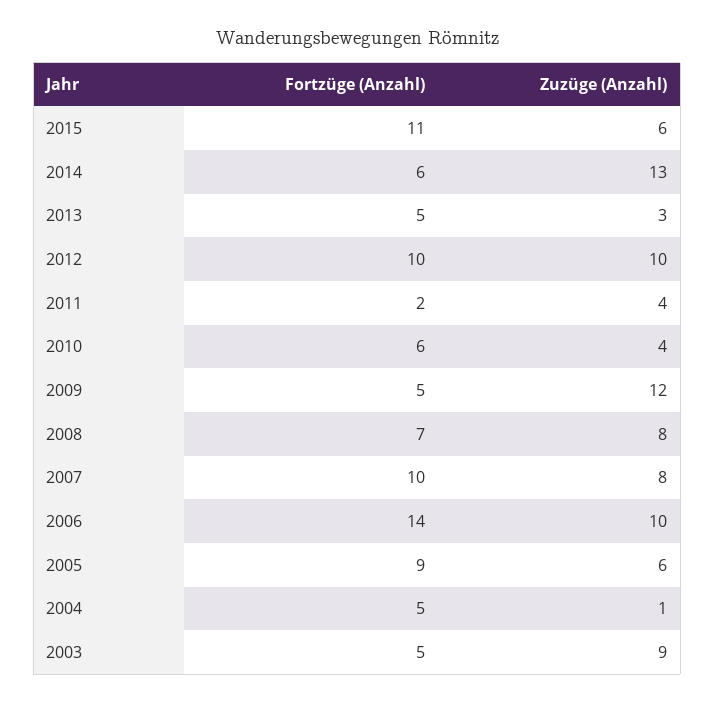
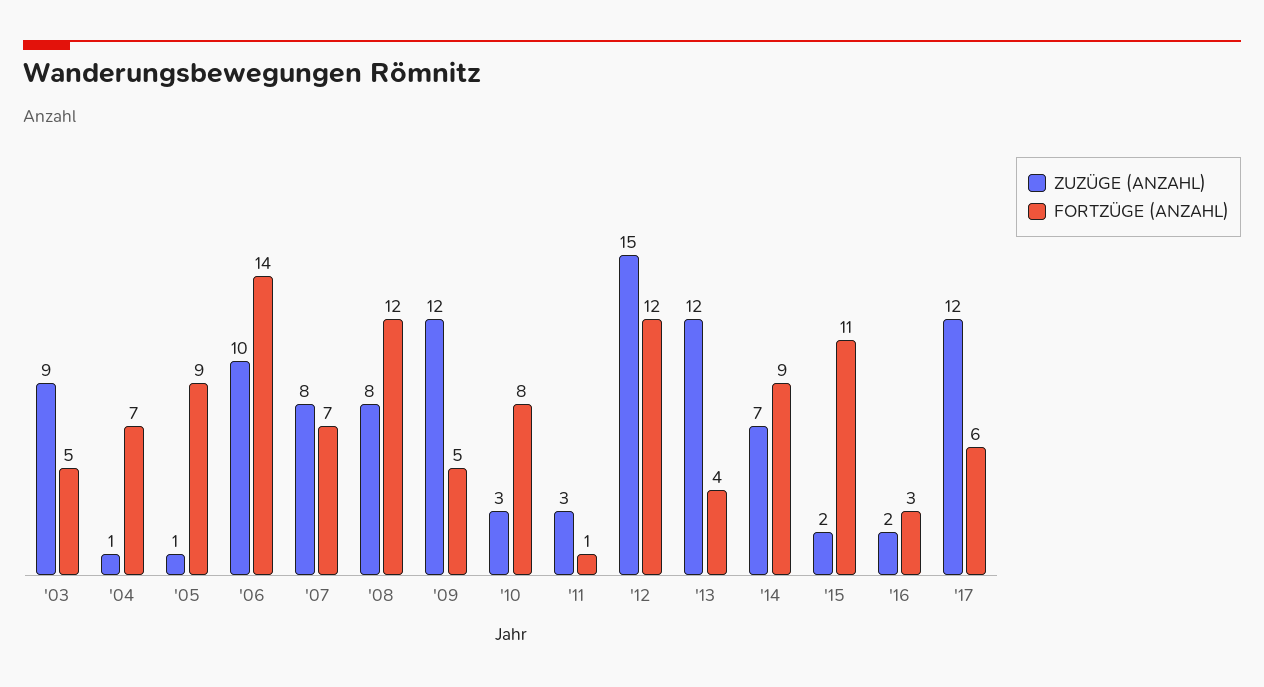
Zuzüge (Anzahl), 2015: 6 -> 2
Fortzüge (Anzahl), 2014: 6 -> 9
Zuzüge (Anzahl), 2014: 13 -> 7
Fortzüge (Anzahl), 2013: 5 -> 4
Zuzüge (Anzahl), 2013: 3 -> 12
Fortzüge (Anzahl), 2012: 10 -> 12
Zuzüge (Anzahl), 2012: 10 -> 15
Fortzüge (Anzahl), 2011: 2 -> 1
Zuzüge (Anzahl), 2011: 4 -> 3
Fortzüge (Anzahl), 2010: 6 -> 8
Zuzüge (Anzahl), 2010: 4 -> 3
Fortzüge (Anzahl), 2008: 7 -> 12
Fortzüge (Anzahl), 2007: 10 -> 7
Zuzüge (Anzahl), 2005: 6 -> 1
Fortzüge (Anzahl), 2004: 5 -> 7
Zuzüge (Anzahl), '16: none -> 2
Fortzüge (Anzahl), '16: none -> 3
Zuzüge (Anzahl), '17: none -> 12
Fortzüge (Anzahl), '17: none -> 6

